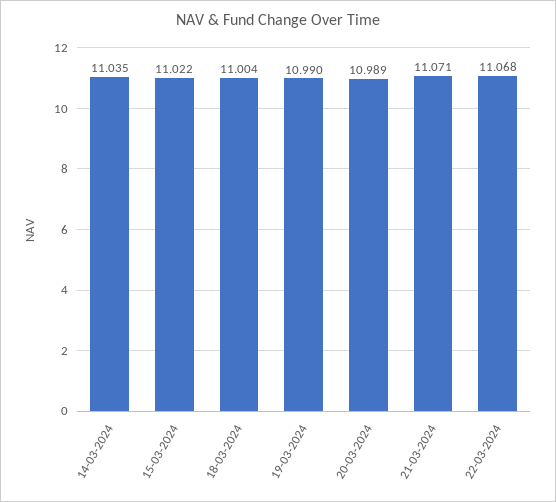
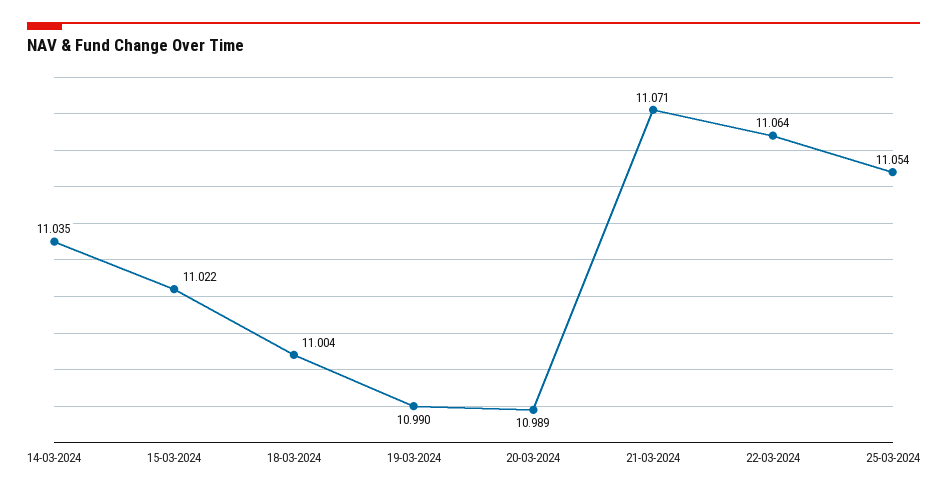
22-03-2024: 11.068 -> 11.064
25-03-2024: none -> 11.054

